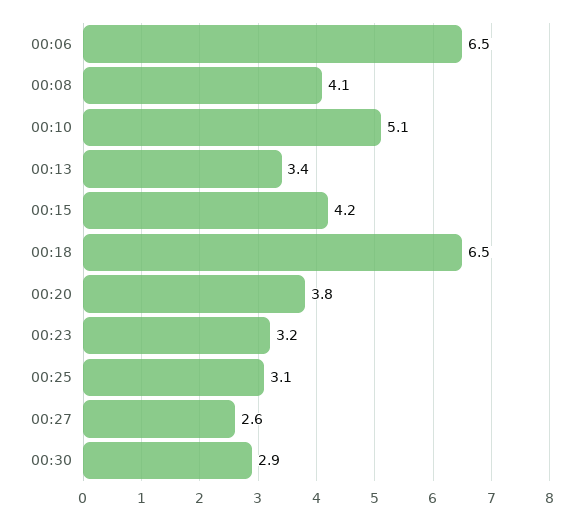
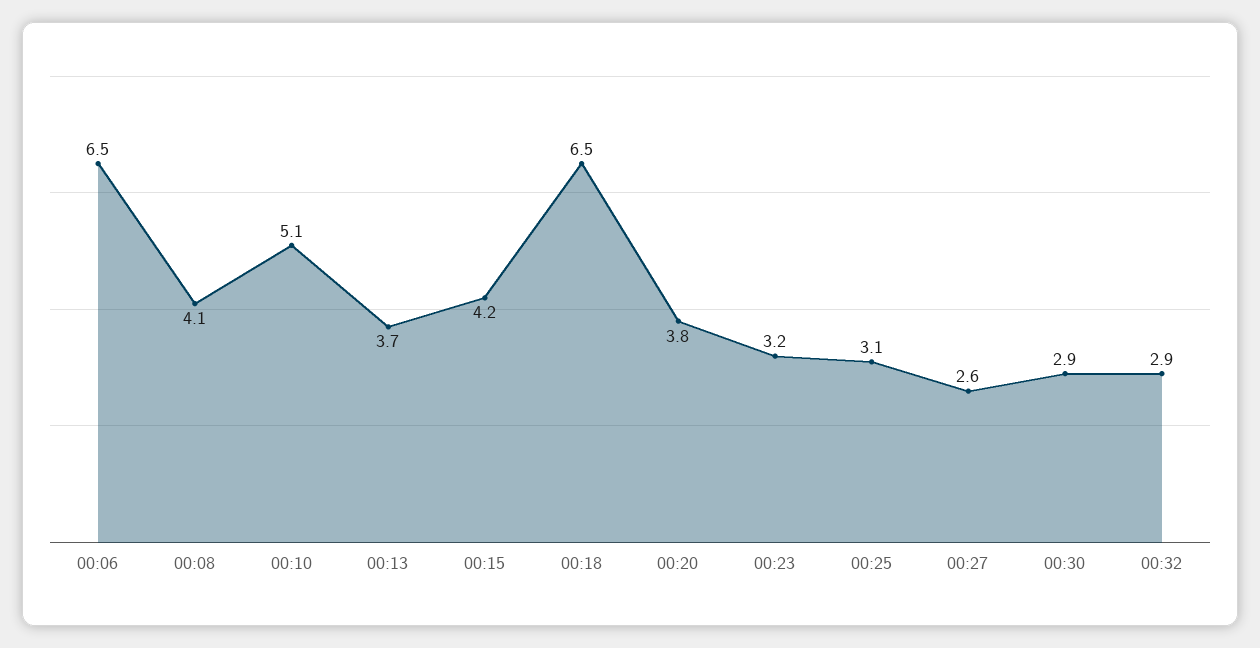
00:13: 3.4 -> 3.7
00:32: none -> 2.9

